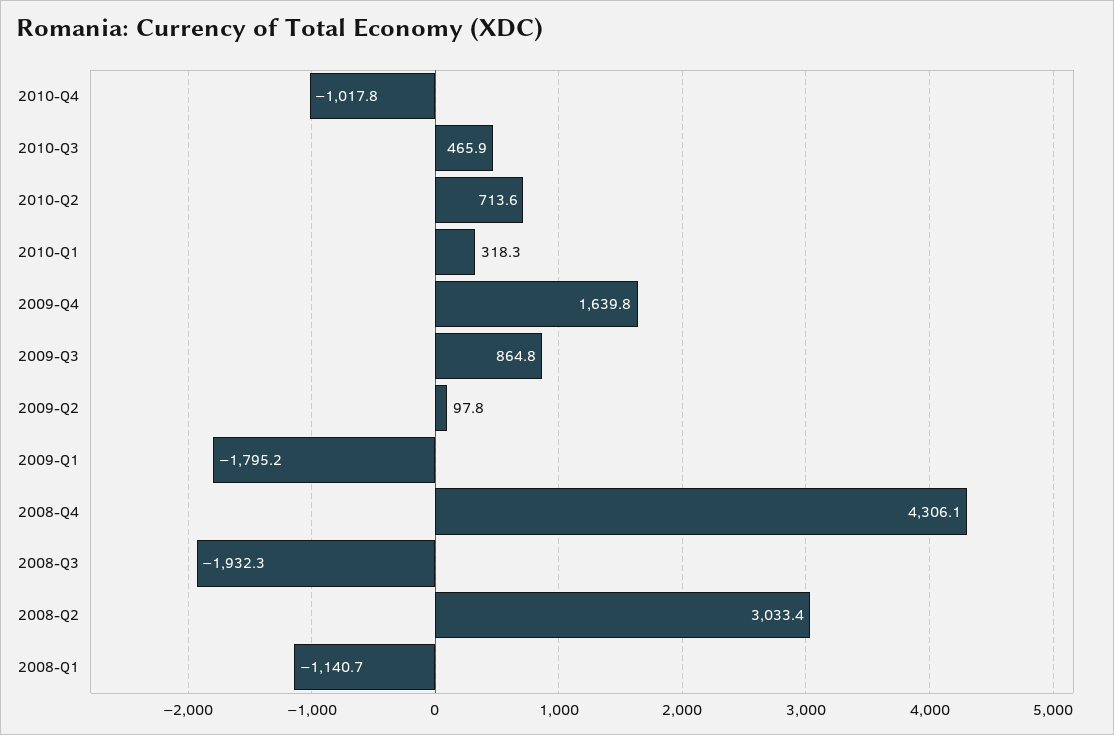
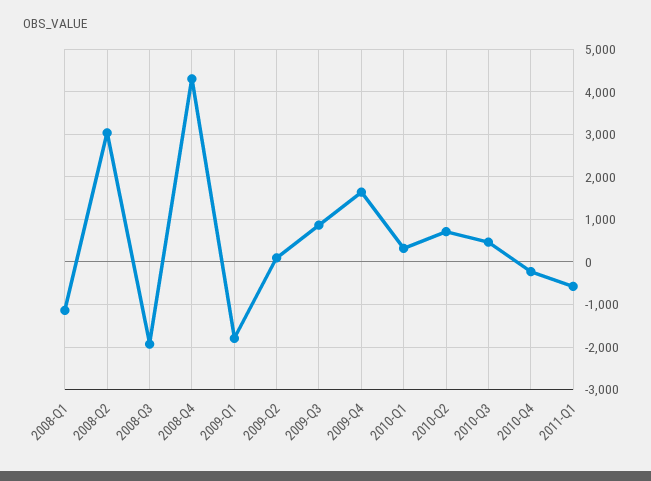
2010-Q4: -1017.8 -> -200
2011-Q1: none -> -600

